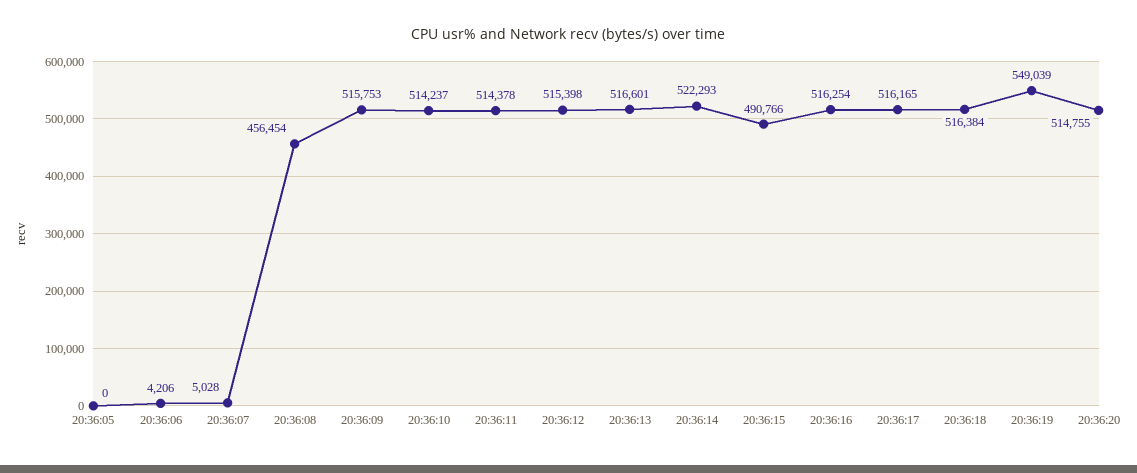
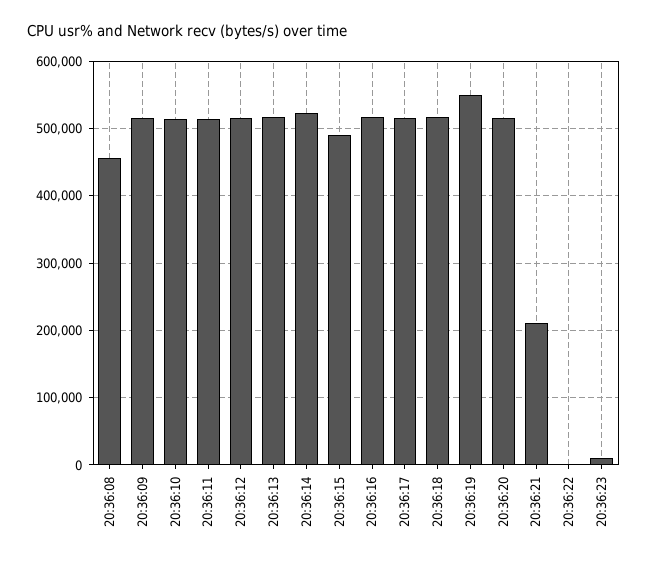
20:36:05: 0 -> none
20:36:06: 4206 -> none
20:36:07: 5028 -> none
20:36:21: none -> 210000
20:36:22: none -> 0
20:36:23: none -> 10000

